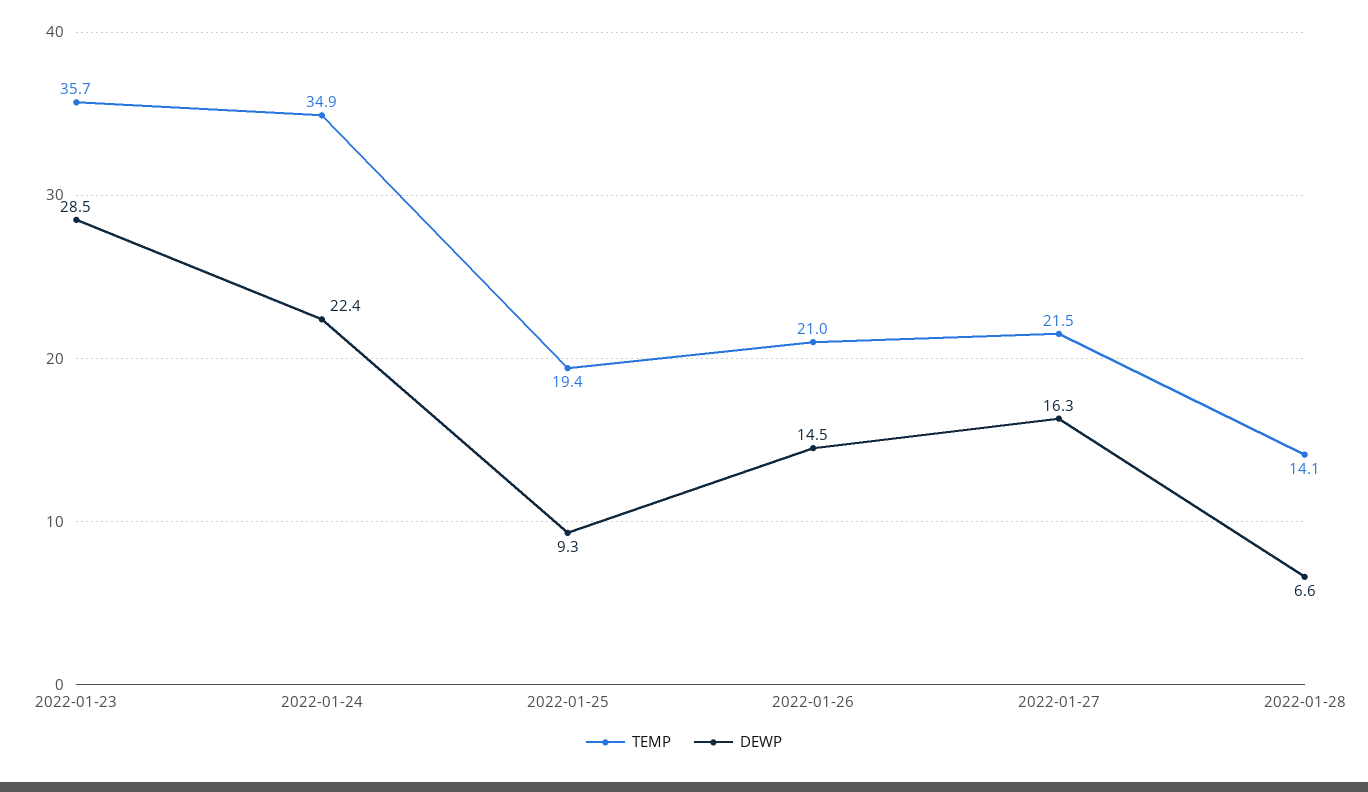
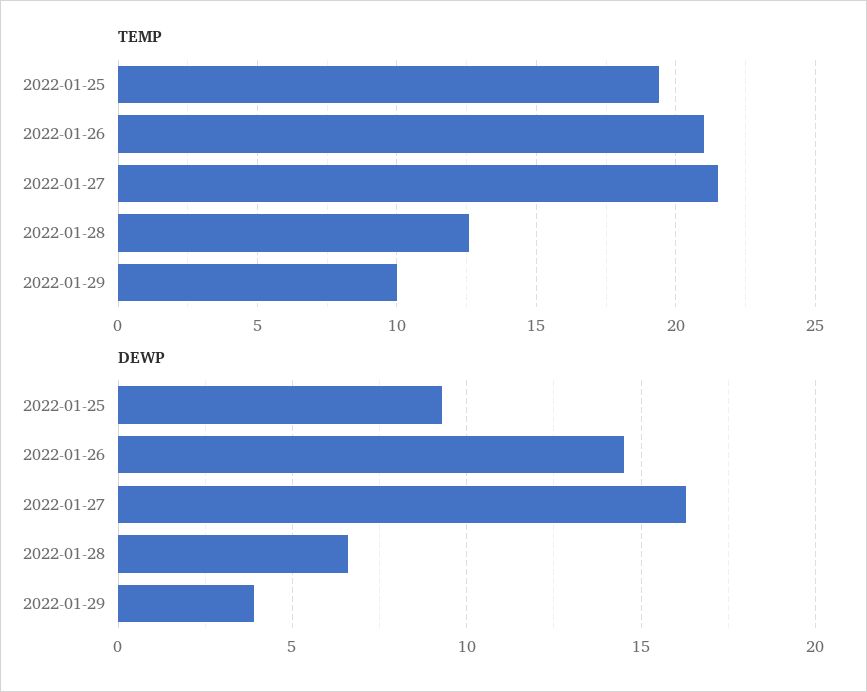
TEMP, 2022-01-23: 35.7 -> none
DEWP, 2022-01-23: 28.5 -> none
TEMP, 2022-01-24: 34.9 -> none
DEWP, 2022-01-24: 22.4 -> none
TEMP, 2022-01-28: 14.1 -> 12.5
TEMP, 2022-01-29: none -> 10
DEWP, 2022-01-29: none -> 4

